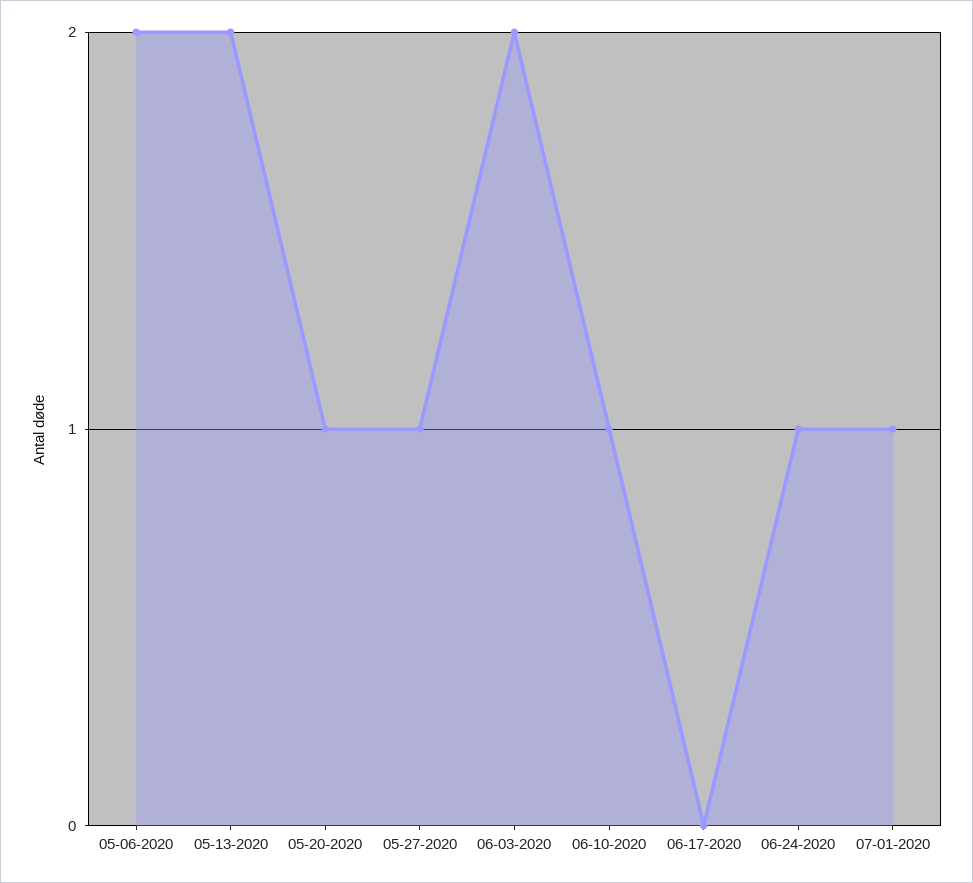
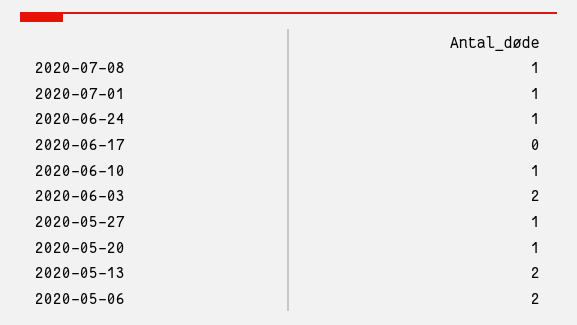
2020-07-08: none -> 1

